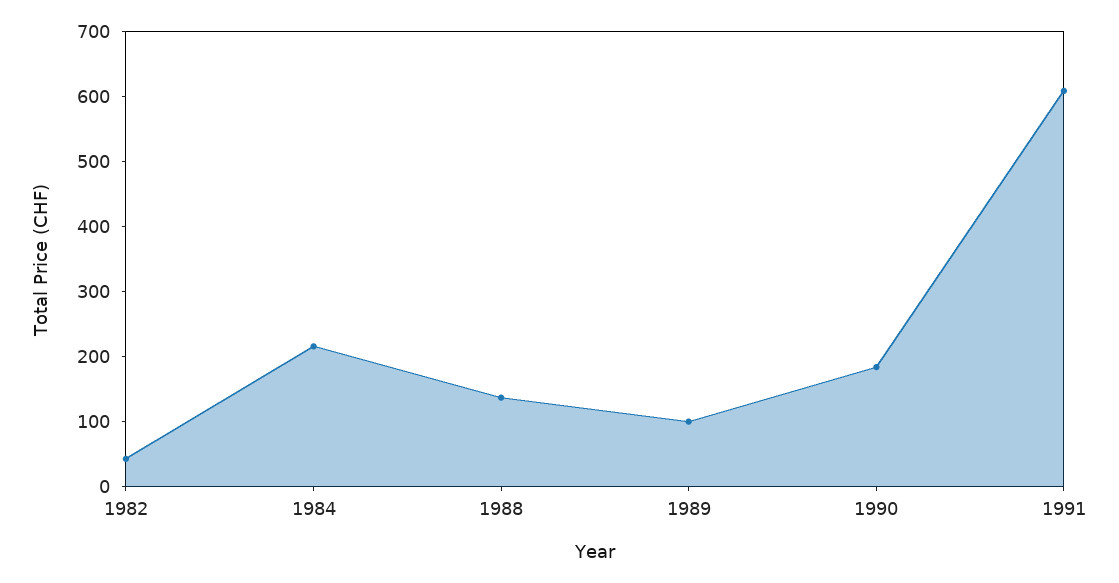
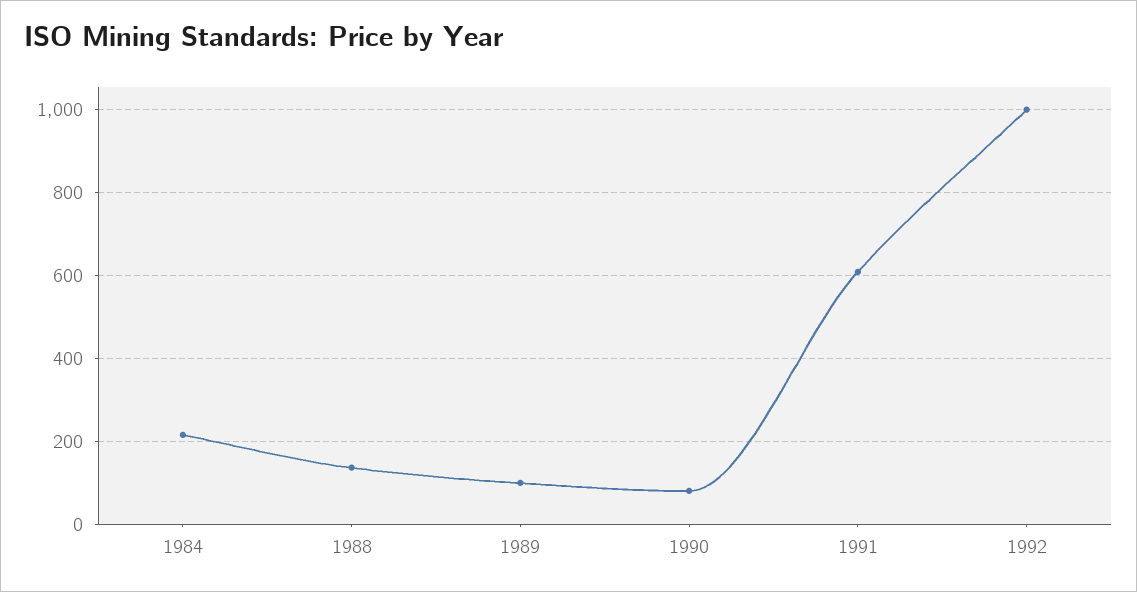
1982: 40 -> none
1990: 180 -> 80
1992: none -> 1000

